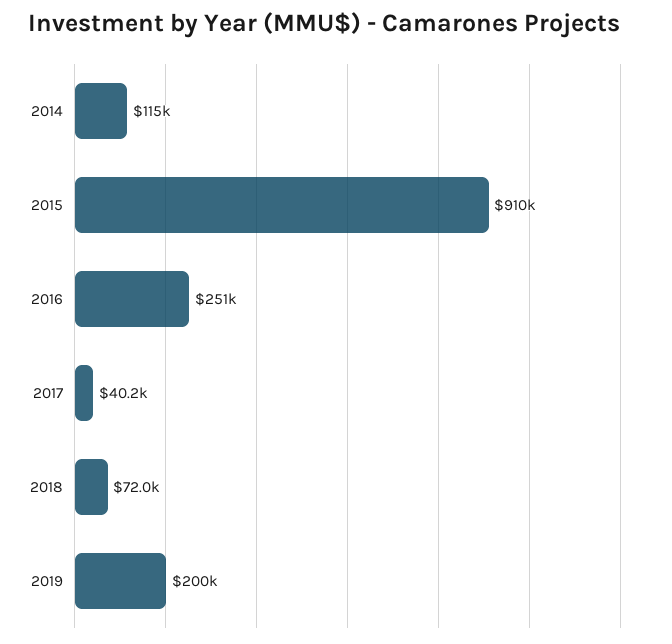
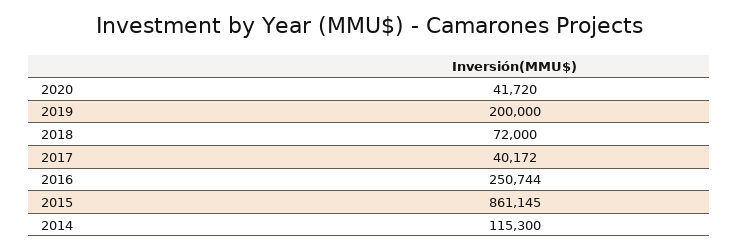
2015: 910000 -> 861145
2020: none -> 41720

